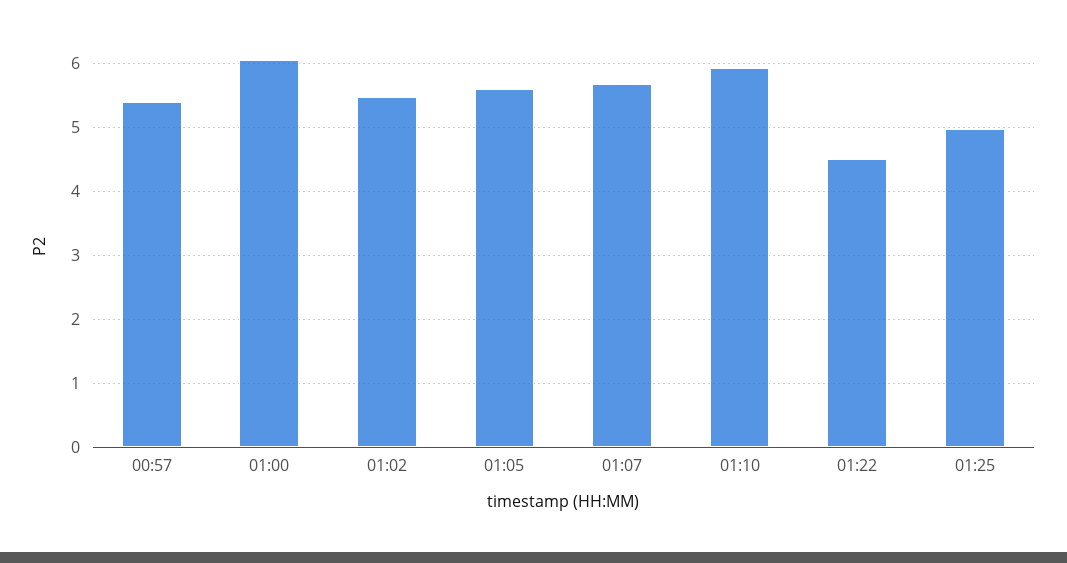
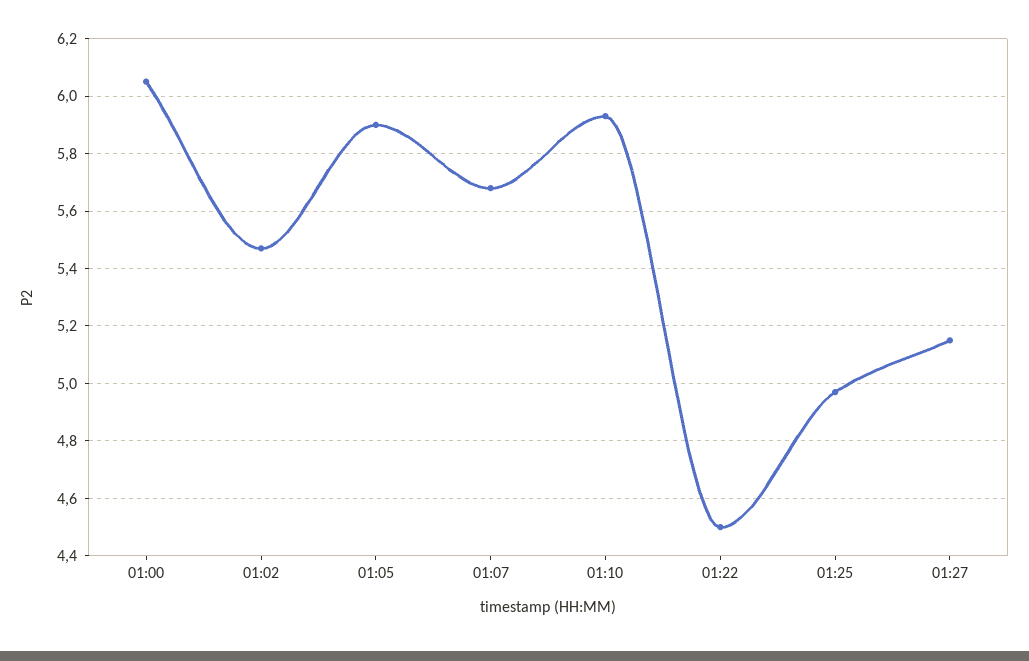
00:57: 5.4 -> none
01:05: 5.6 -> 5.9
01:27: none -> 5.15

